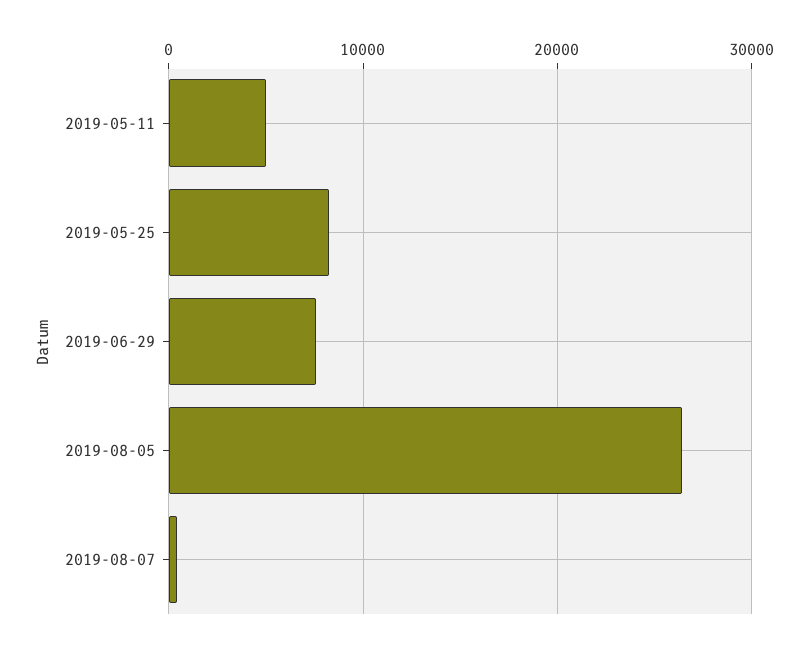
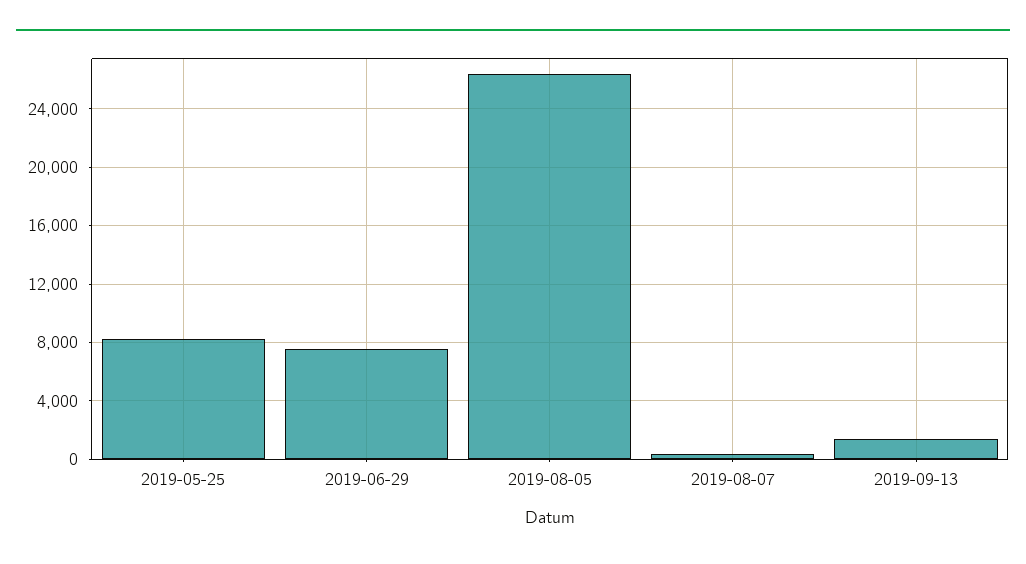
2019-05-11: 5000 -> none
2019-09-13: none -> 1500

